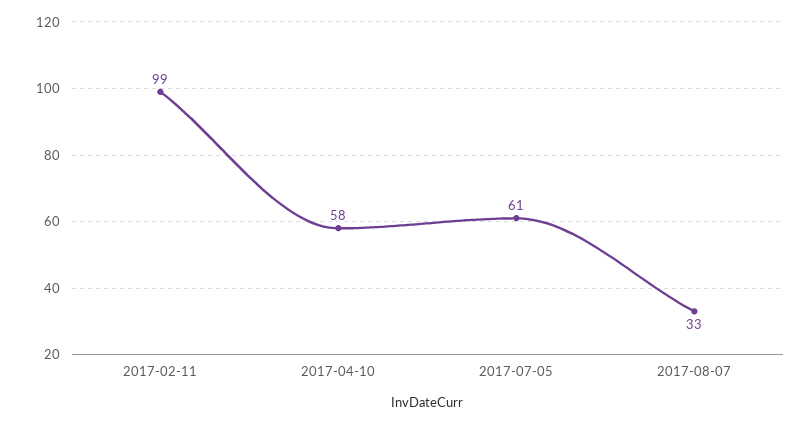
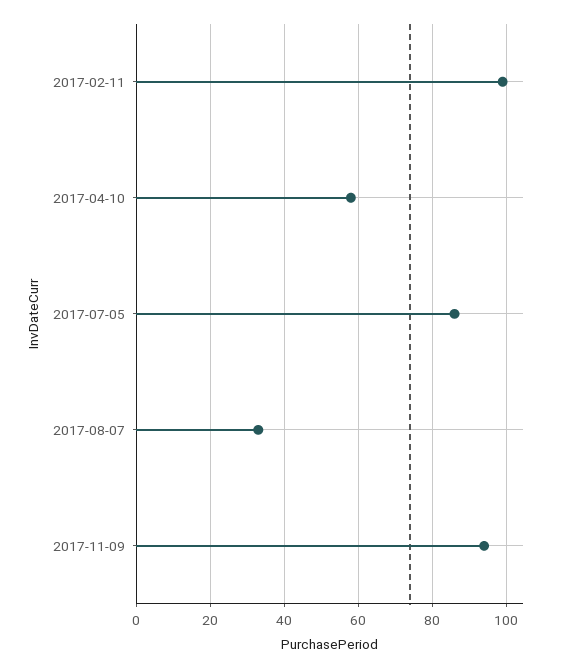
2017-07-05: 61 -> 85
2017-11-09: none -> 95

